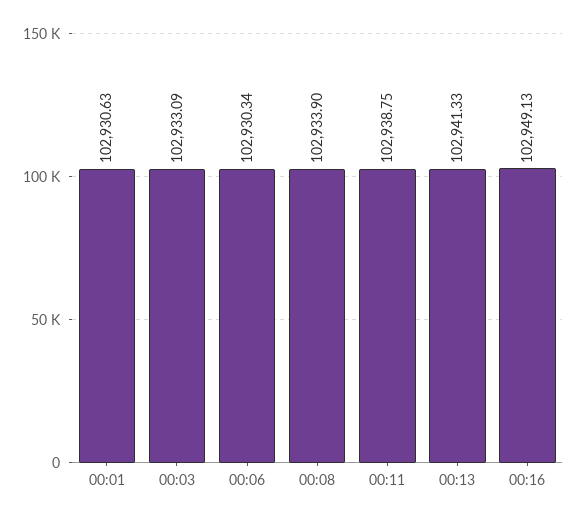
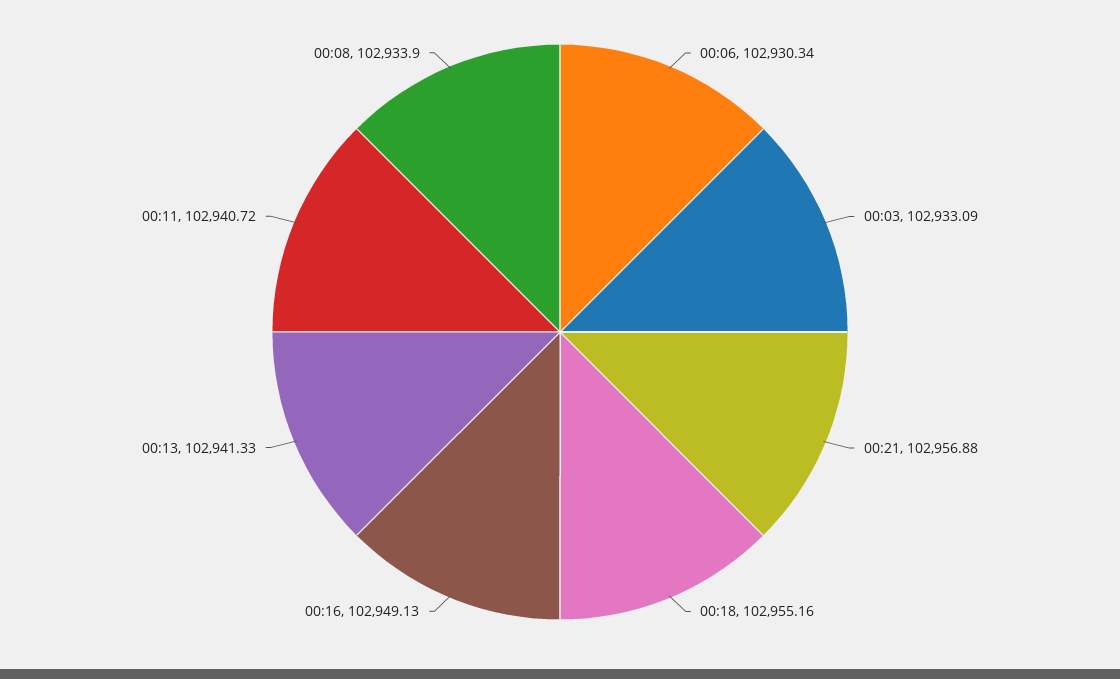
00:01: 102930.63 -> none
00:11: 102938.75 -> 102940.72
00:21: none -> 102956.88
00:18: none -> 102955.16

